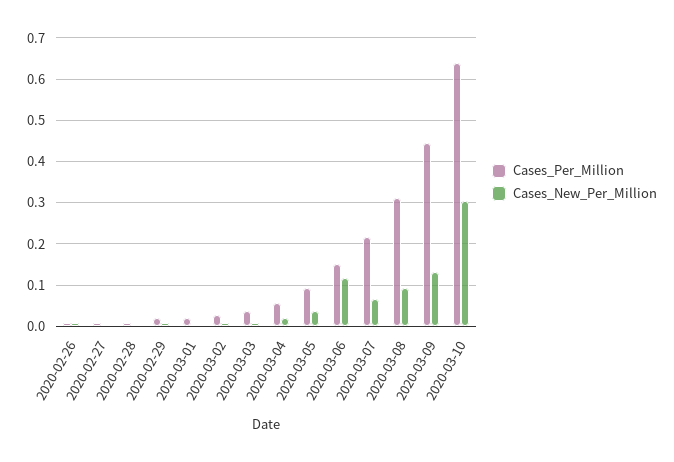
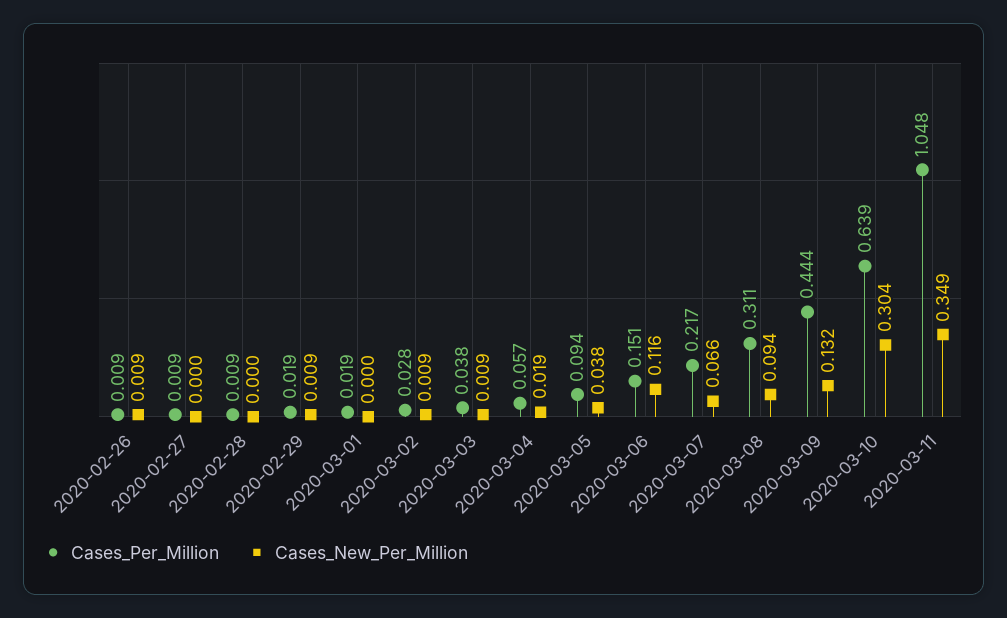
Cases_Per_Million, 2020-03-11: none -> 1.048
Cases_New_Per_Million, 2020-03-11: none -> 0.349

